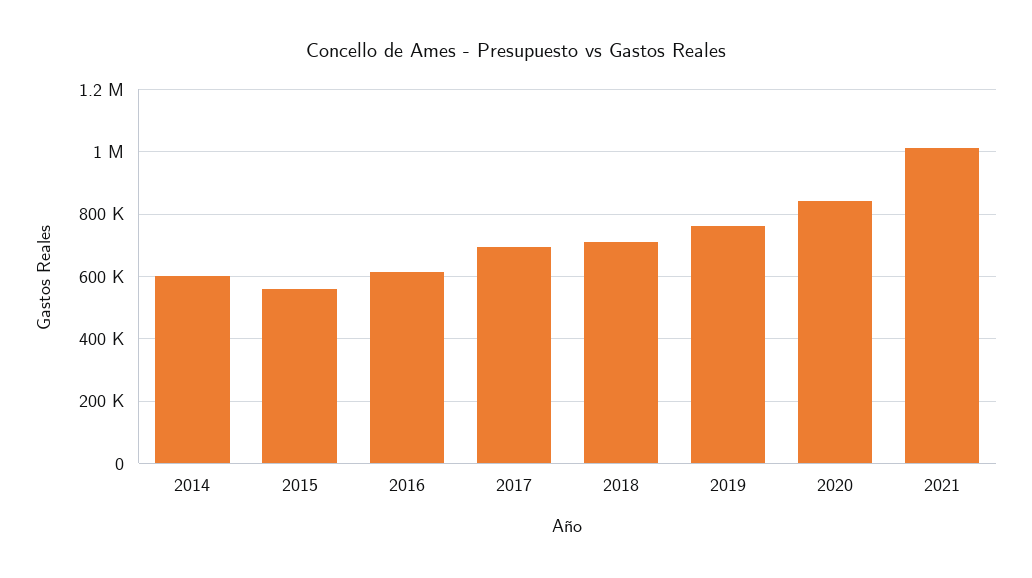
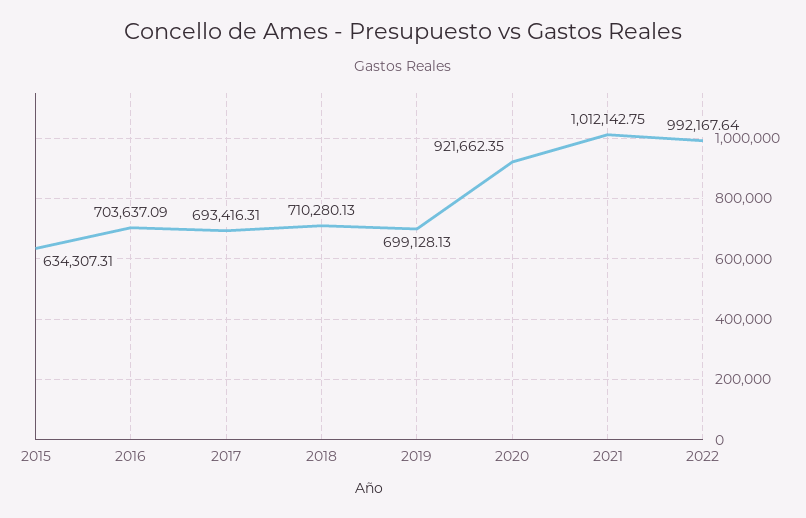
2014: 600000 -> none
2015: 560000 -> 634307.31
2016: 620000 -> 703637.09
2019: 760000 -> 699128.13
2020: 840000 -> 921662.35
2022: none -> 992167.64

